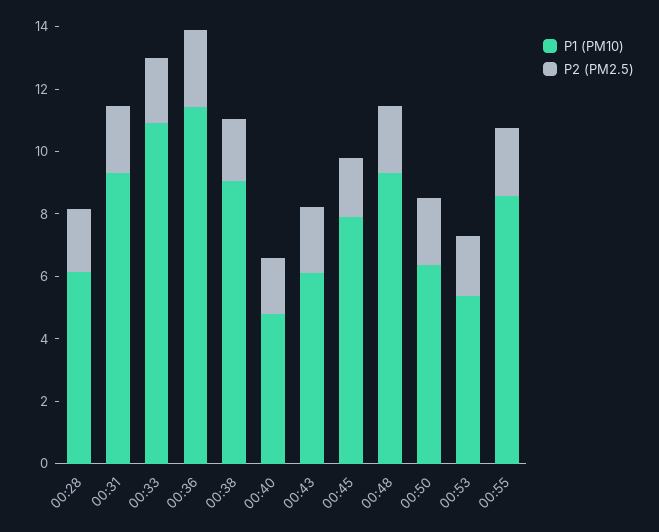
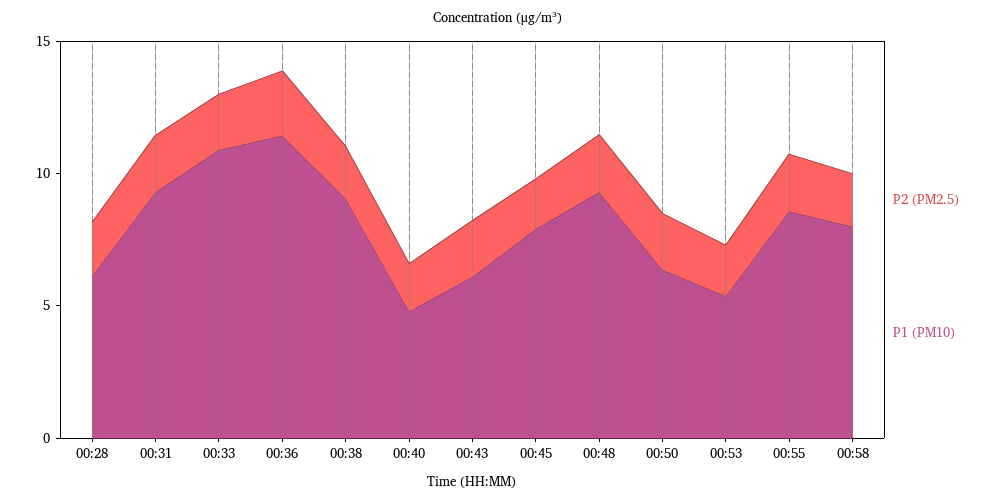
P2 (PM2.5), 00:58: none -> 2
P1 (PM10), 00:58: none -> 8

